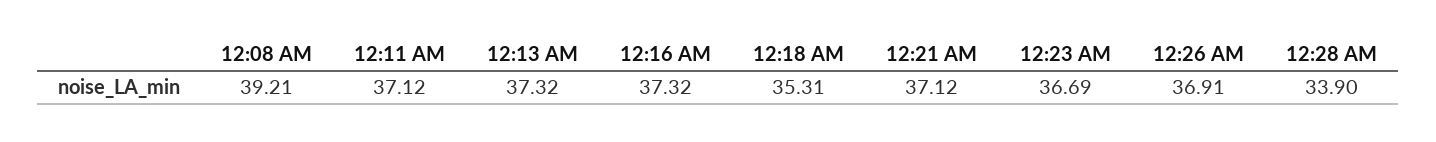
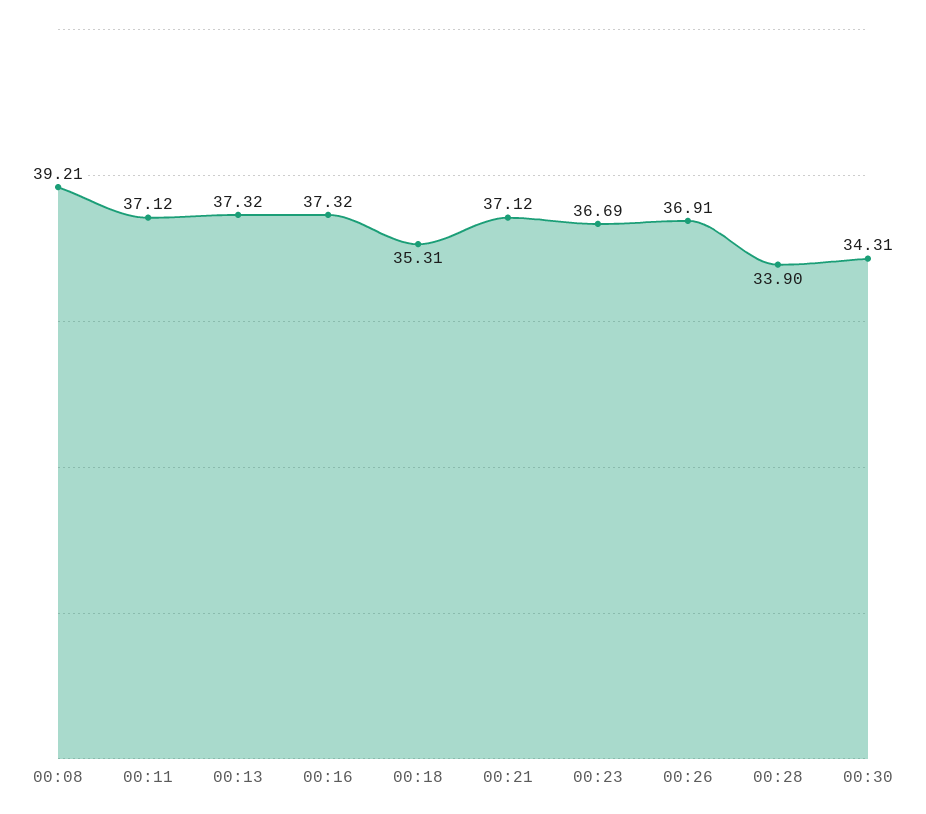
00:30: none -> 34.31

